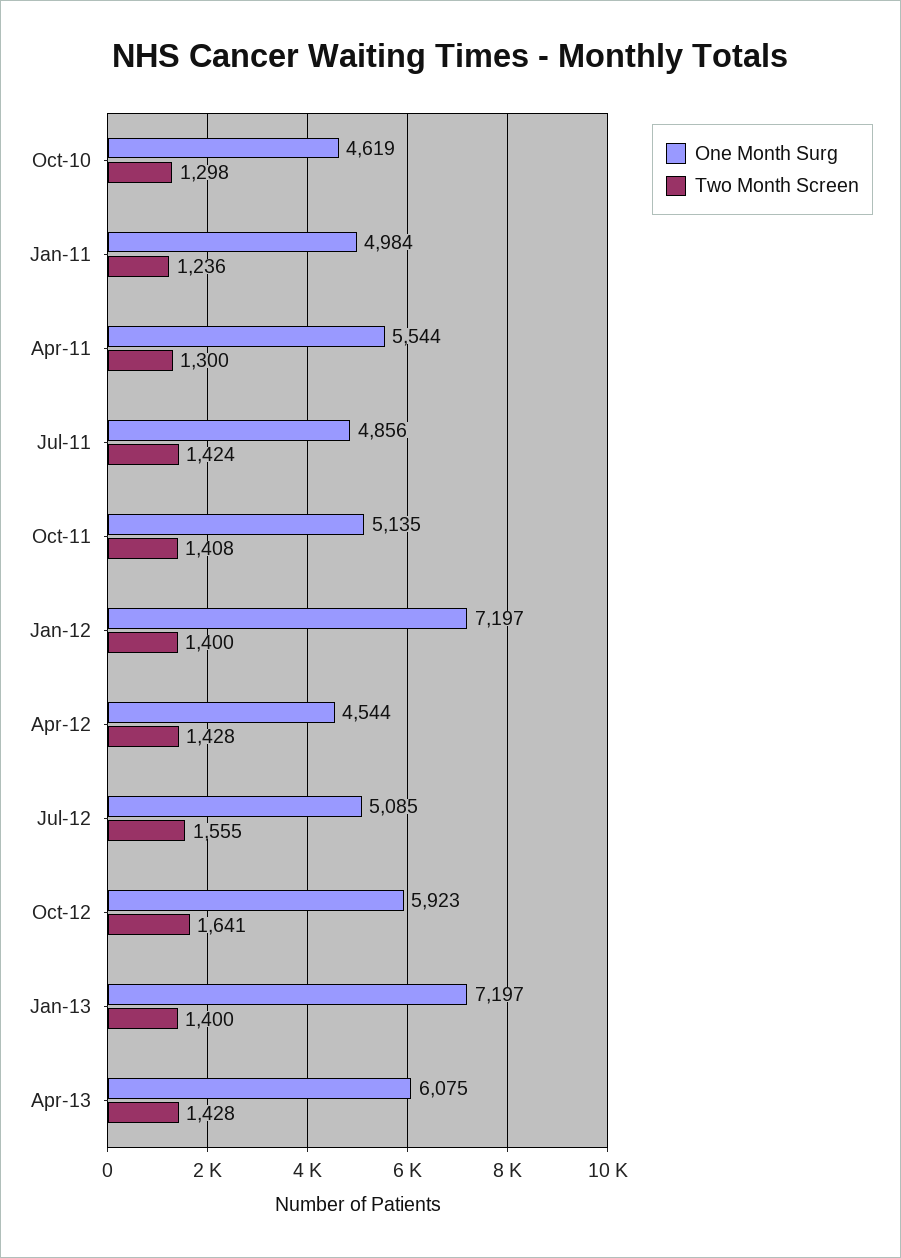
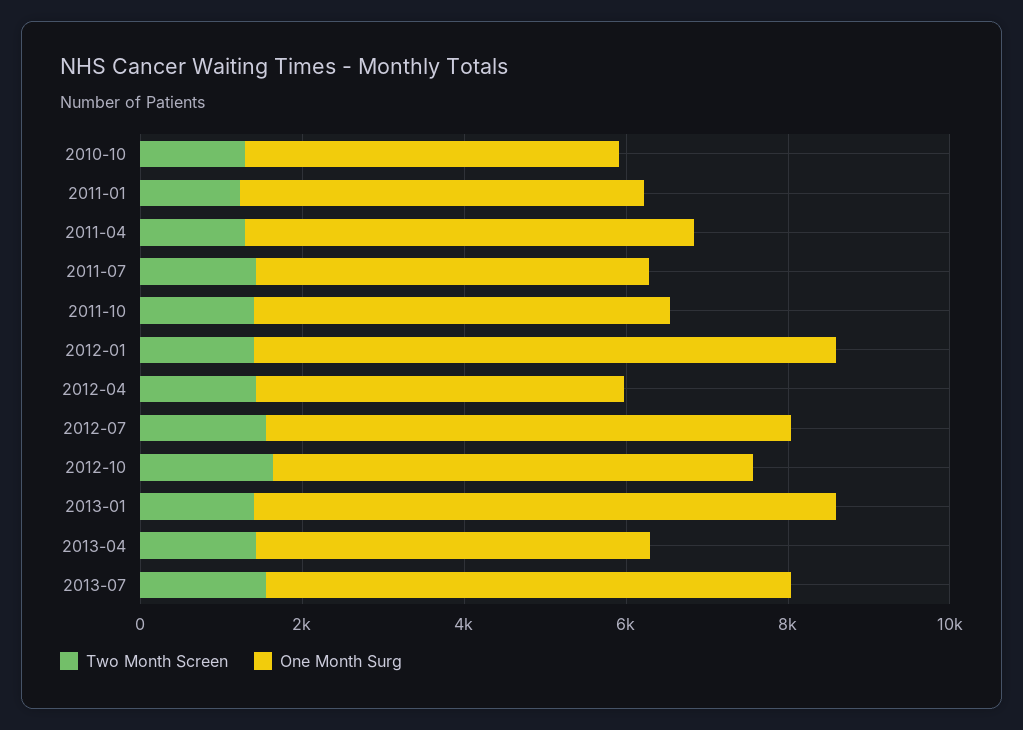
One Month Surg, Jul-12: 5085 -> 6500
One Month Surg, Apr-13: 6075 -> 5000
Two Month Screen, 2013-07: none -> 1500
One Month Surg, 2013-07: none -> 6500

